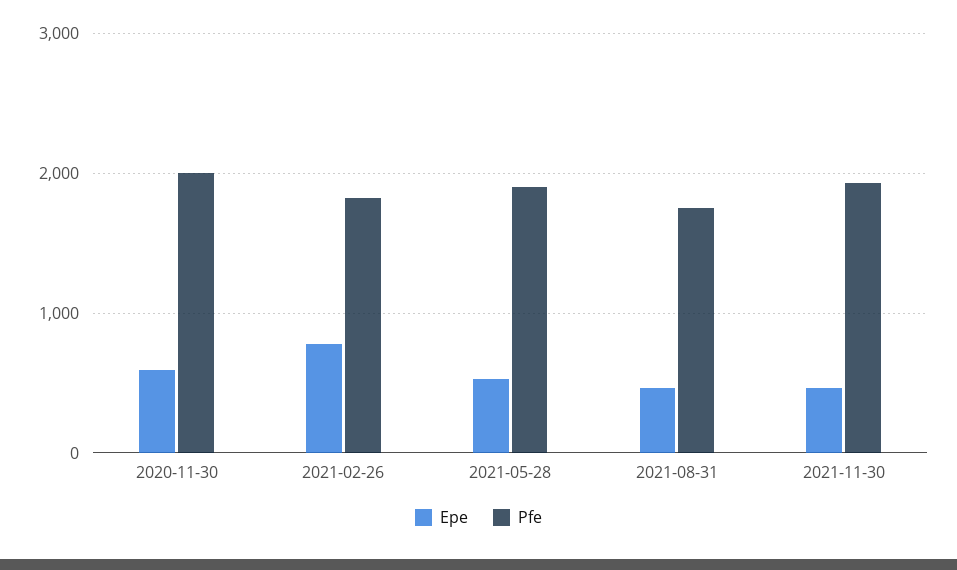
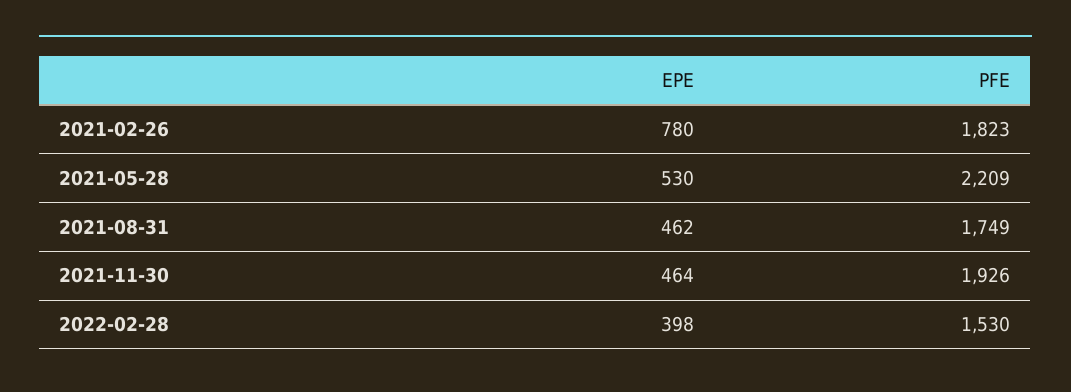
Epe, 2020-11-30: 600 -> none
Pfe, 2020-11-30: 2000 -> none
Pfe, 2021-05-28: 1900 -> 2209
Epe, 2022-02-28: none -> 398
Pfe, 2022-02-28: none -> 1530

